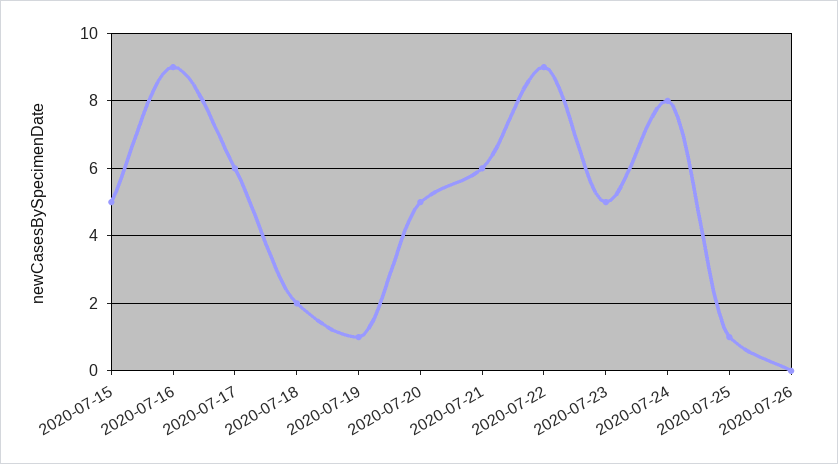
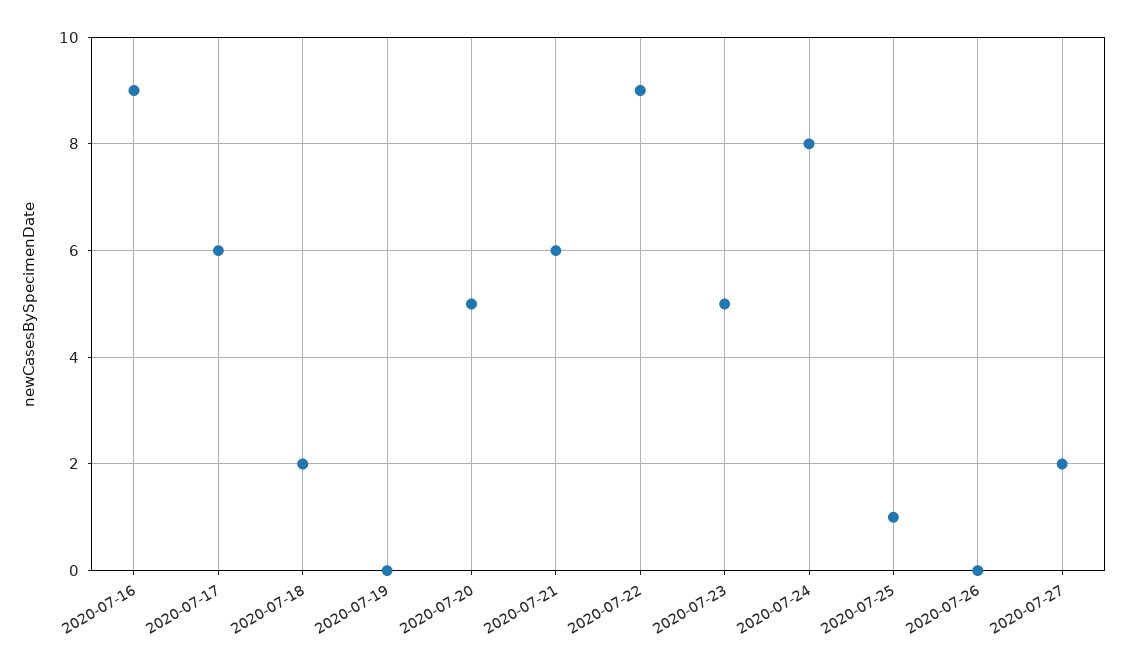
2020-07-15: 5 -> none
2020-07-19: 1 -> 0
2020-07-27: none -> 2

